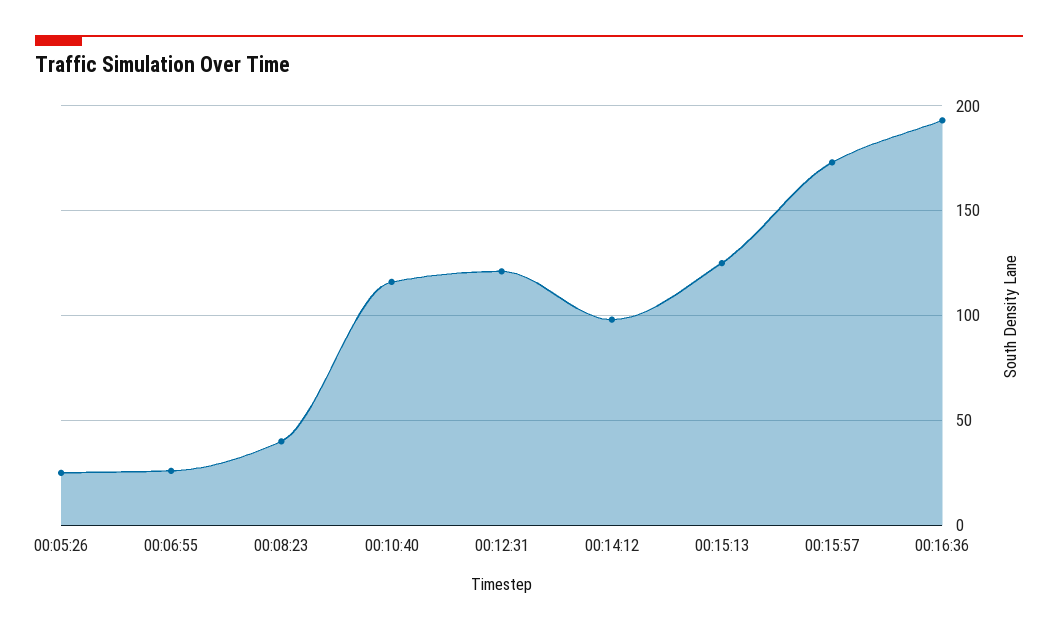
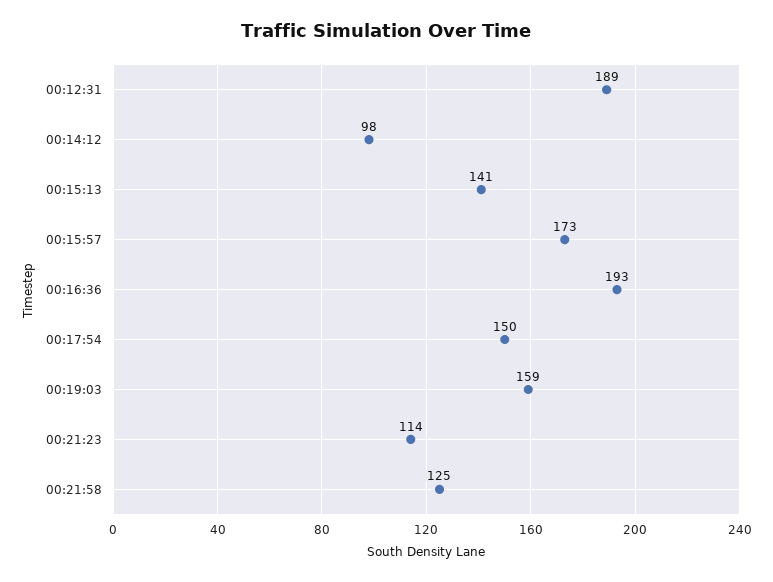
00:05:26: 25 -> none
00:06:55: 25 -> none
00:08:23: 40 -> none
00:10:40: 115 -> none
00:12:31: 120 -> 189
00:15:13: 125 -> 141
00:17:54: none -> 150
00:19:03: none -> 159
00:21:23: none -> 114
00:21:58: none -> 125

